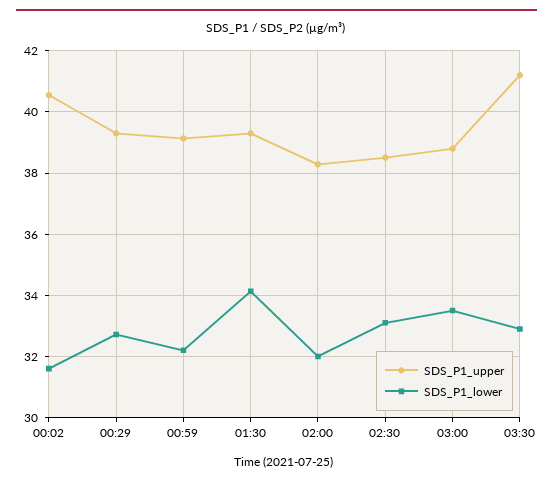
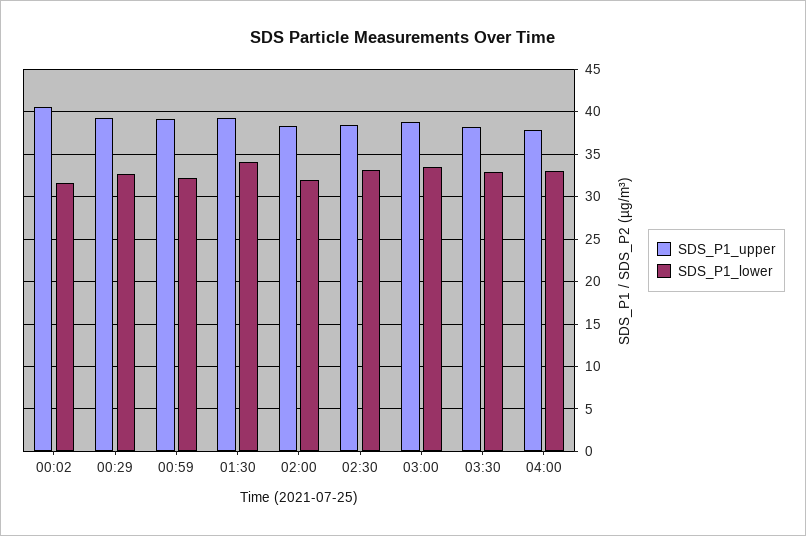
SDS_P1_upper, 03:30: 41.2 -> 38
SDS_P1_upper, 04:00: none -> 38
SDS_P1_lower, 04:00: none -> 33

